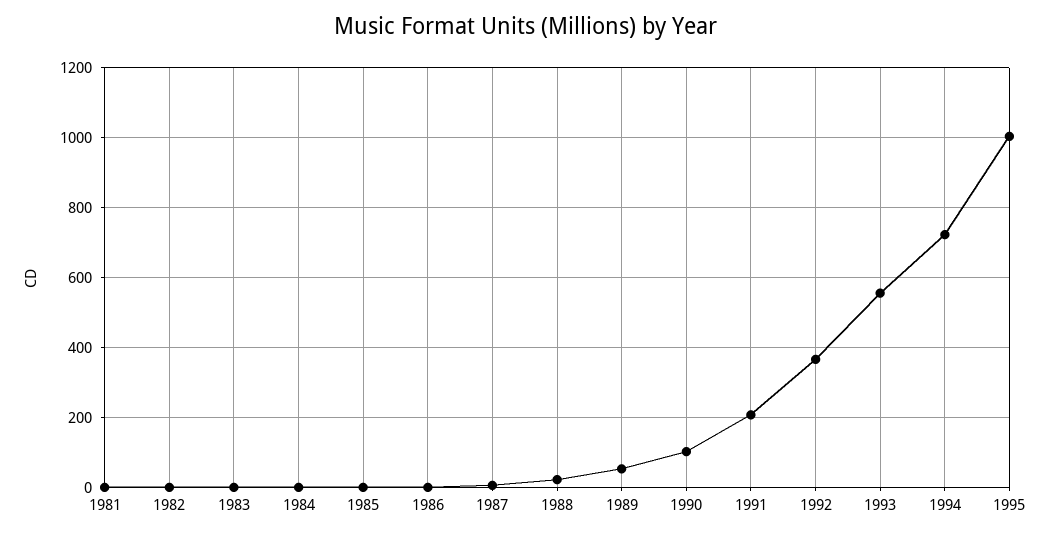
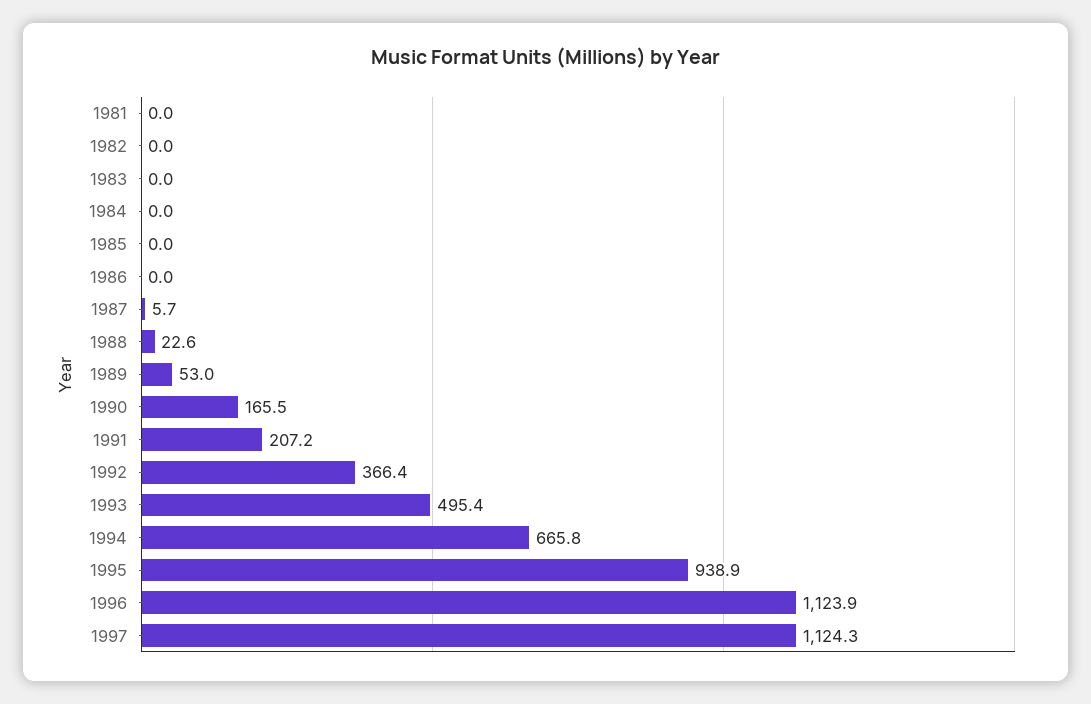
1990: 100 -> 165.5
1993: 560 -> 495.4
1994: 720 -> 665.8
1995: 1000 -> 938.9
1996: none -> 1123.9
1997: none -> 1124.3

